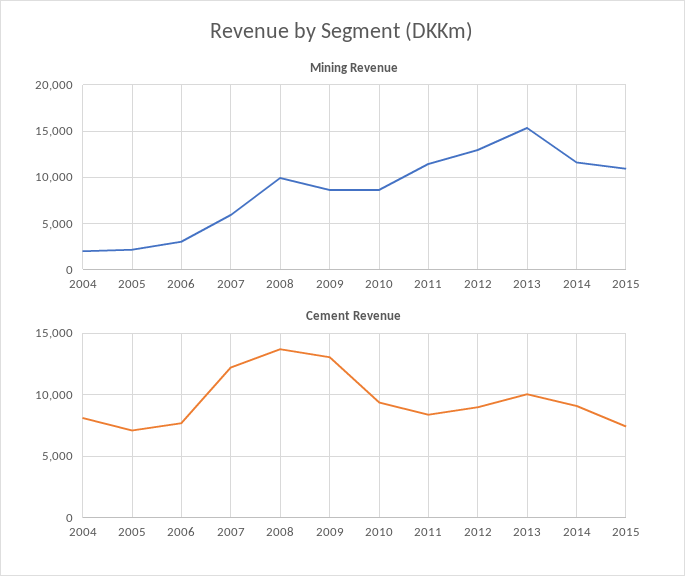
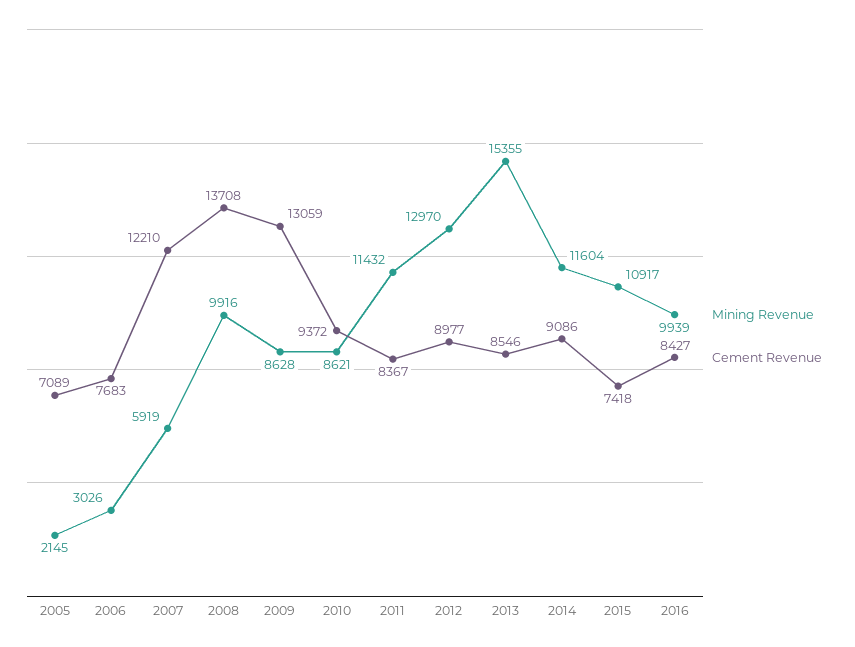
Mining Revenue, 2004: 2000 -> none
Cement Revenue, 2004: 8000 -> none
Cement Revenue, 2013: 10000 -> 8546
Mining Revenue, 2016: none -> 9939
Cement Revenue, 2016: none -> 8427

